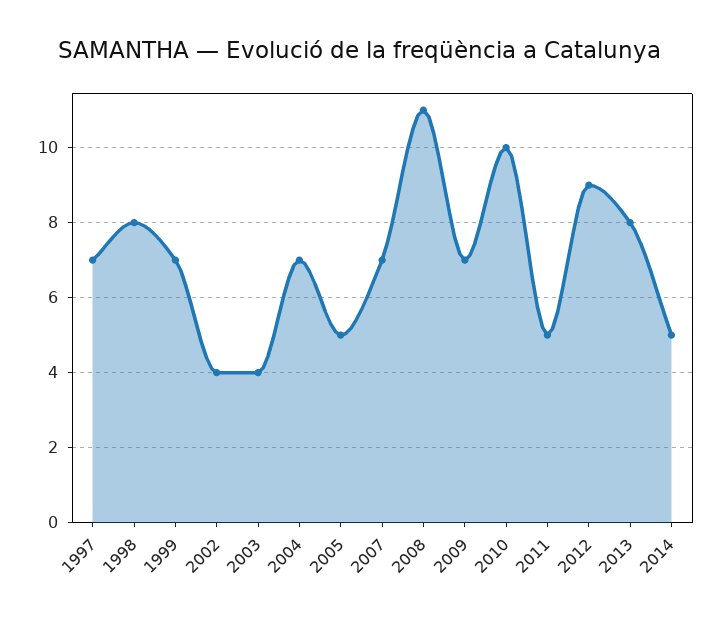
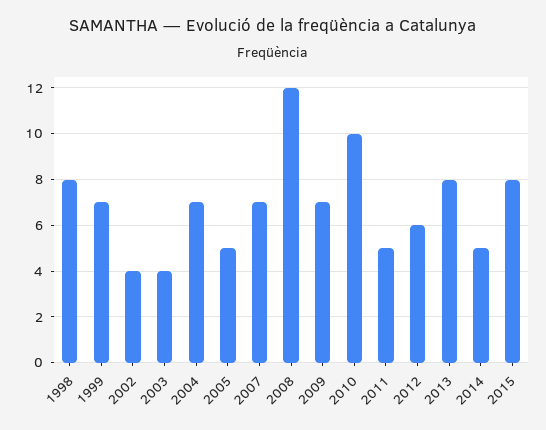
1997: 7 -> none
2008: 11 -> 12
2012: 9 -> 6
2015: none -> 8

